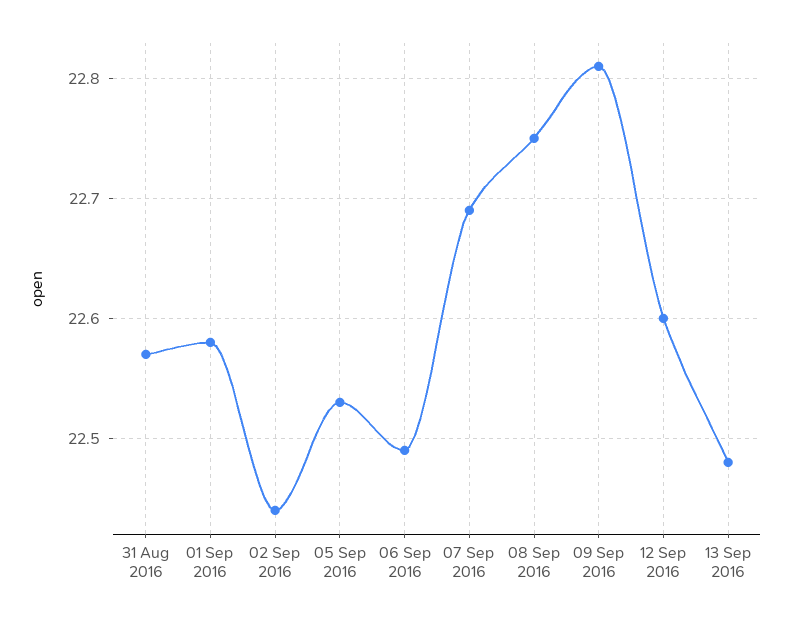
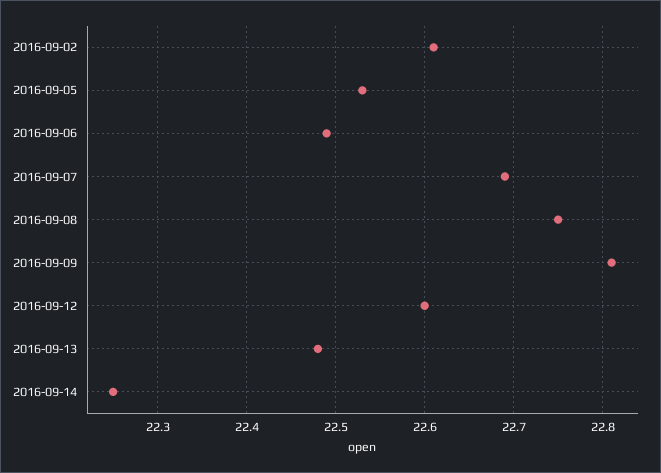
31 Aug 2016: 22.57 -> none
01 Sep 2016: 22.58 -> none
02 Sep 2016: 22.44 -> 22.61
2016-09-14: none -> 22.25

